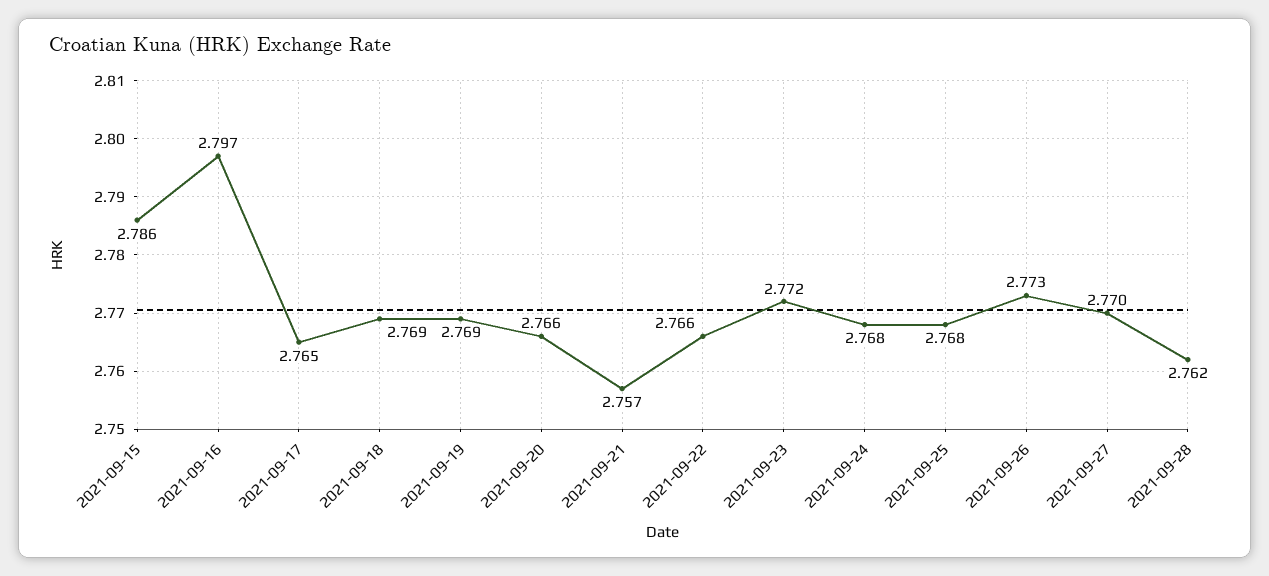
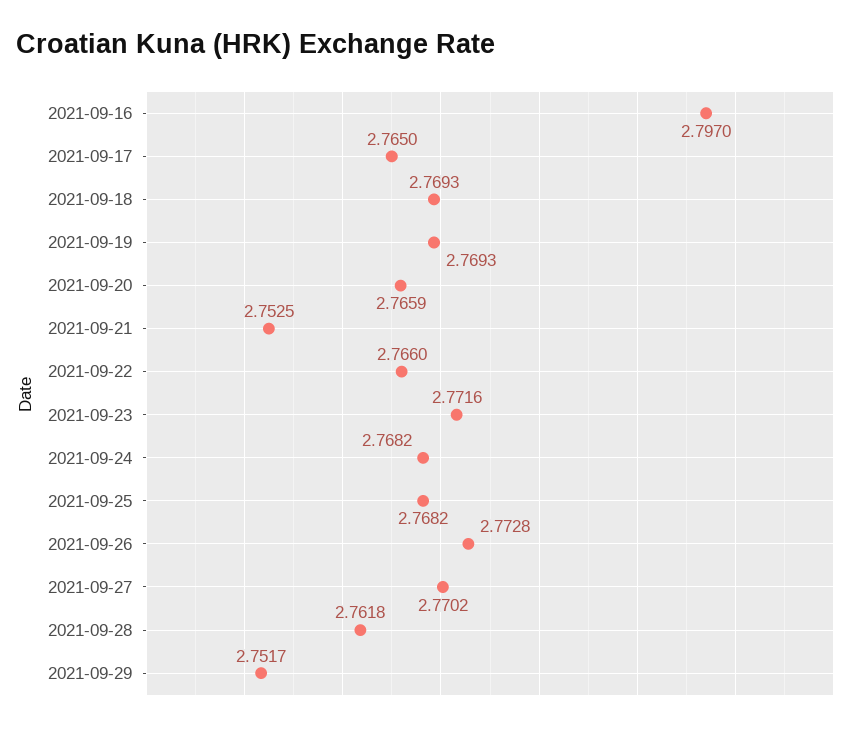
2021-09-15: 2.786 -> none
2021-09-21: 2.757 -> 2.7525
2021-09-29: none -> 2.7517

